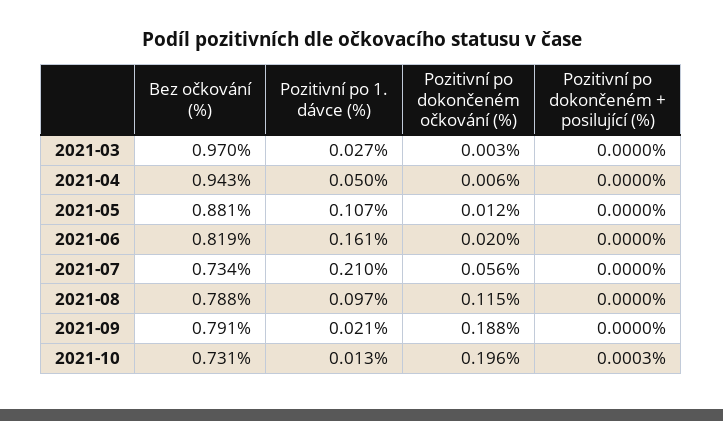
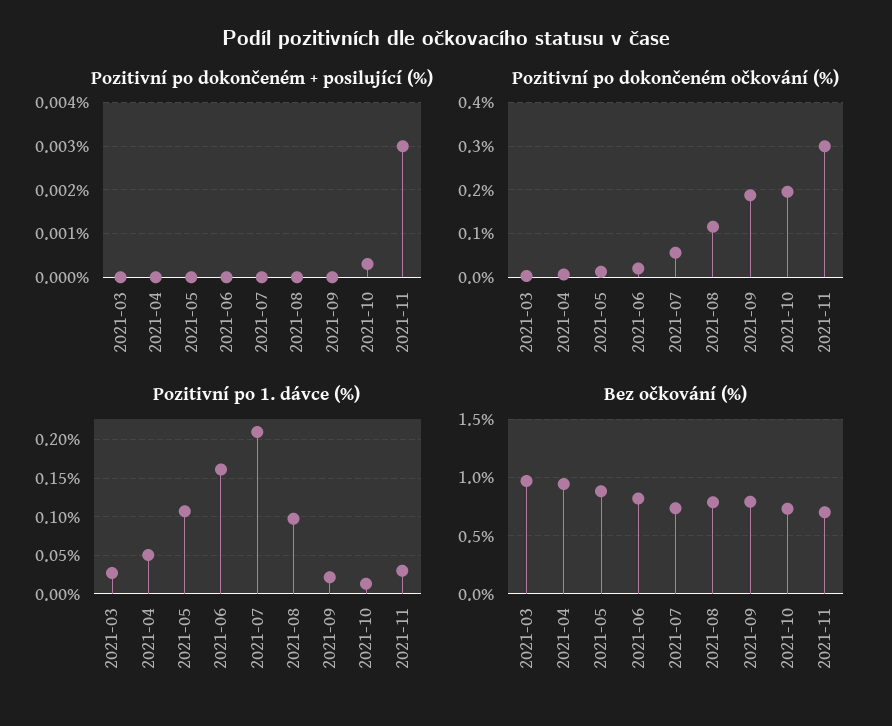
Pozitivní po dokončeném + posilující (%), 2021-11: none -> 0.003
Pozitivní po dokončeném očkování (%), 2021-11: none -> 0.3
Pozitivní po 1. dávce (%), 2021-11: none -> 0.03
Bez očkování (%), 2021-11: none -> 0.7

